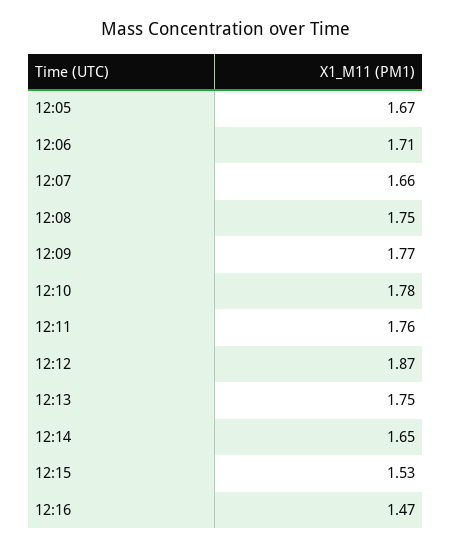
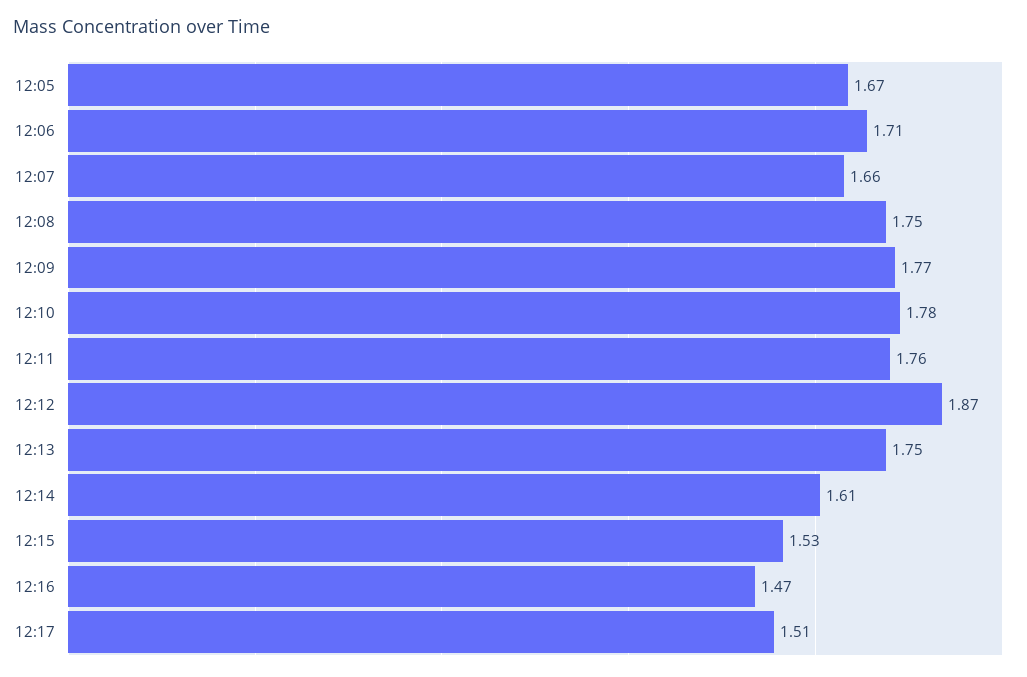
12:14: 1.65 -> 1.61
12:17: none -> 1.51

